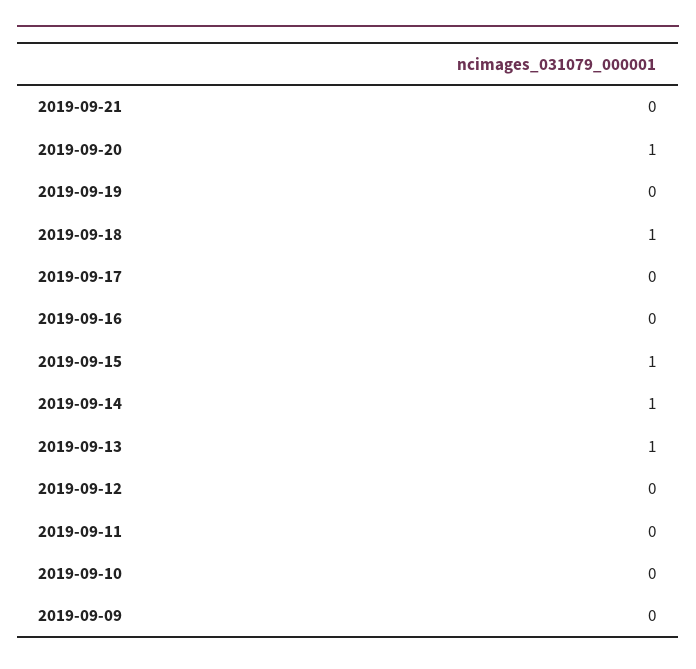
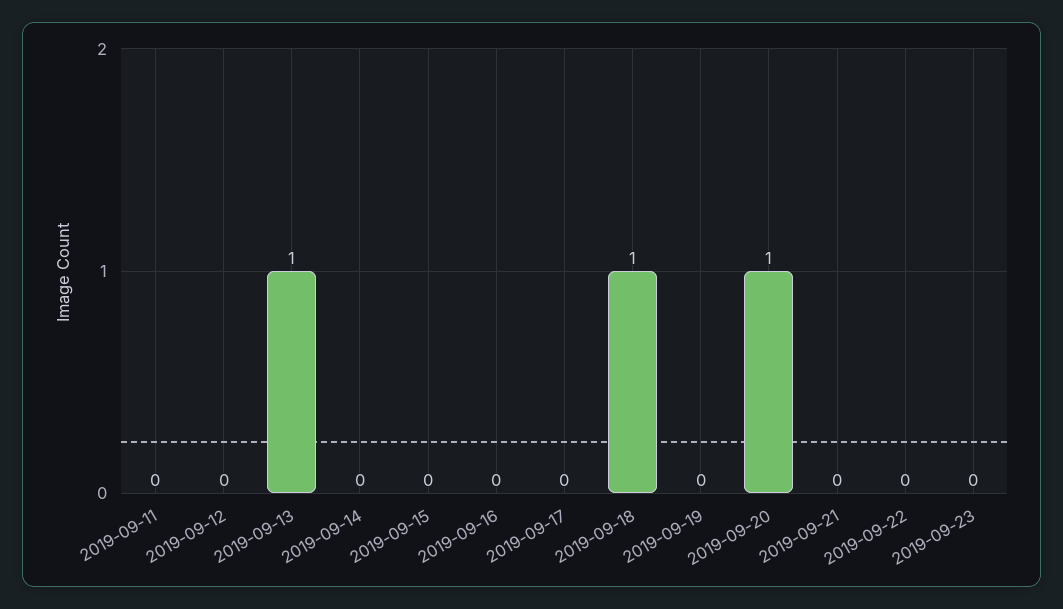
2019-09-15: 1 -> 0
2019-09-14: 1 -> 0
2019-09-10: 0 -> none
2019-09-09: 0 -> none
2019-09-22: none -> 0
2019-09-23: none -> 0

